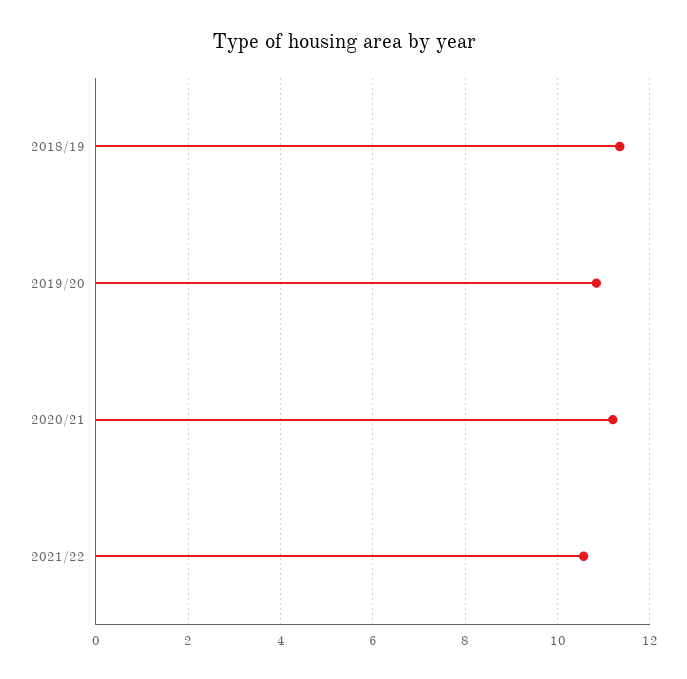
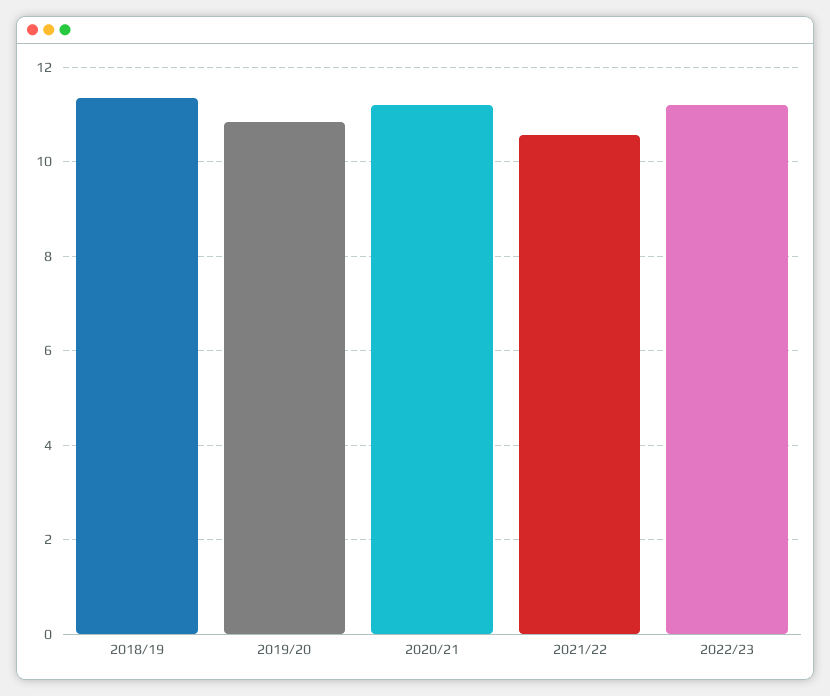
2022/23: none -> 11.2

